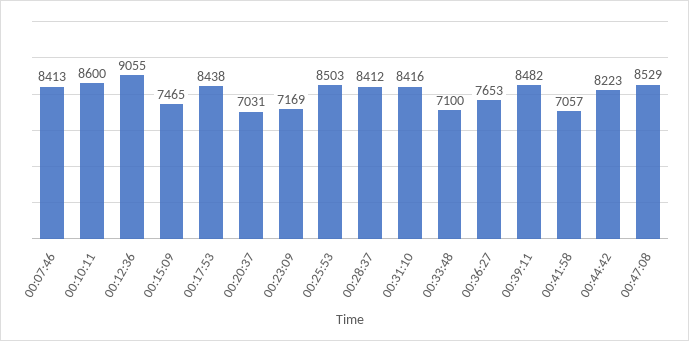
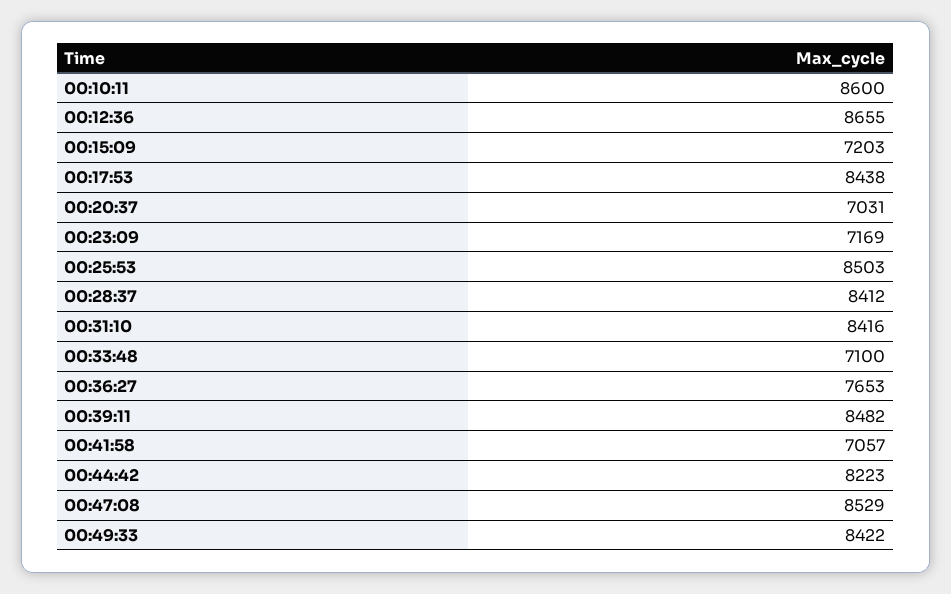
00:07:46: 8413 -> none
00:12:36: 9055 -> 8655
00:15:09: 7465 -> 7203
00:49:33: none -> 8422

